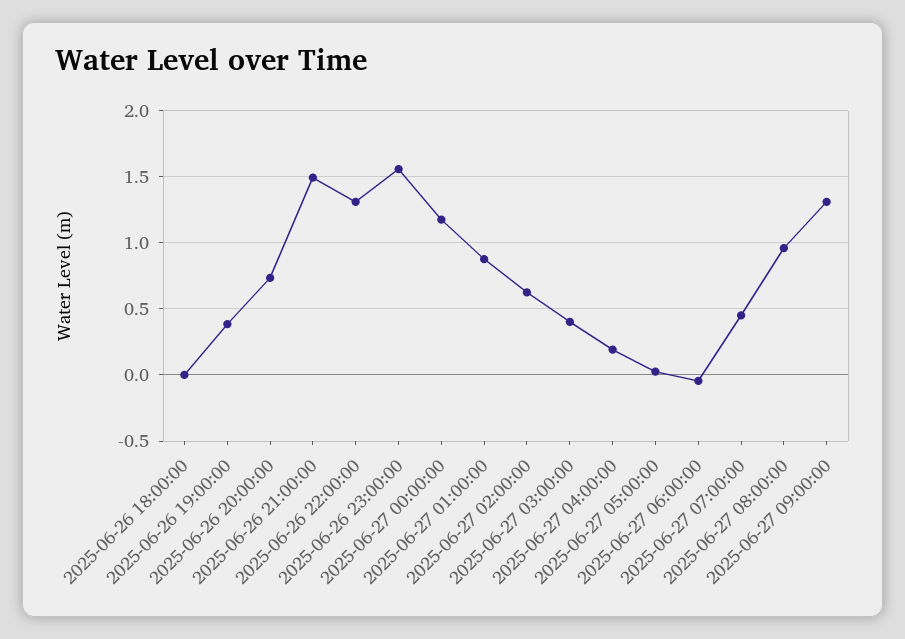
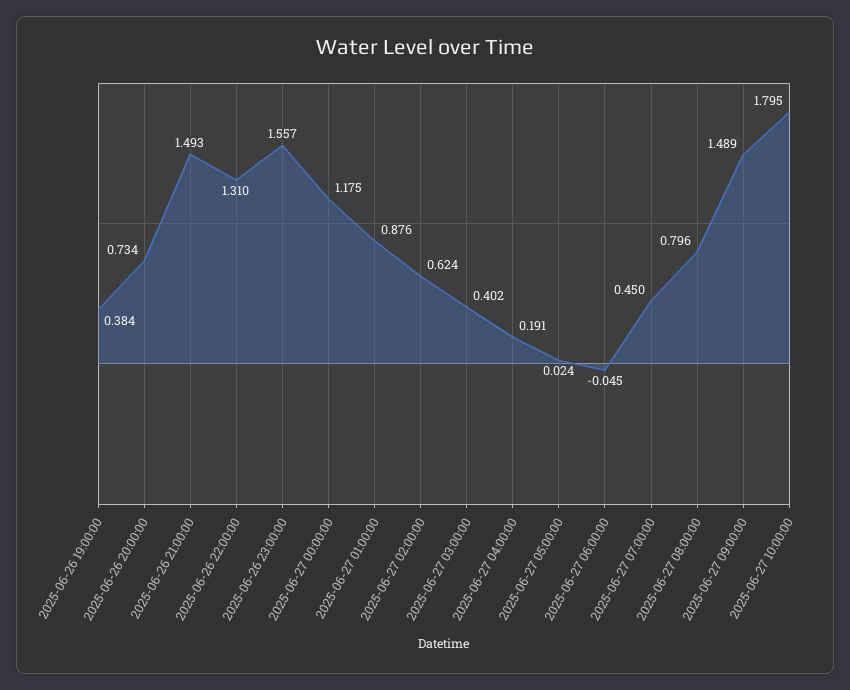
2025-06-26 18:00:00: 0 -> none
2025-06-27 08:00:00: 0.95 -> 0.796
2025-06-27 09:00:00: 1.3 -> 1.489
2025-06-27 10:00:00: none -> 1.795

